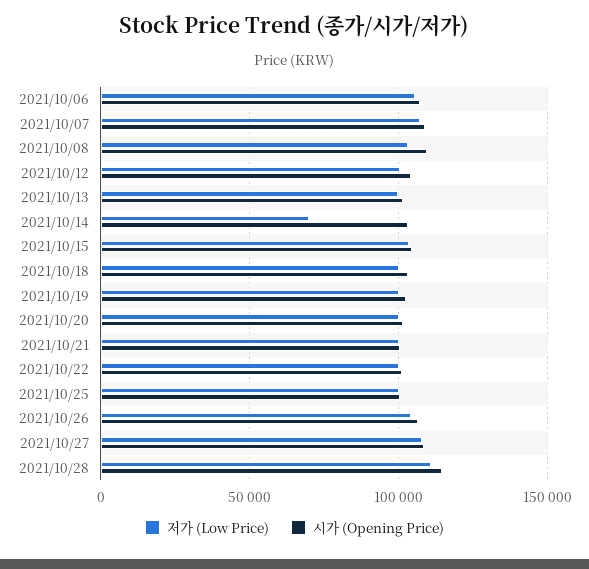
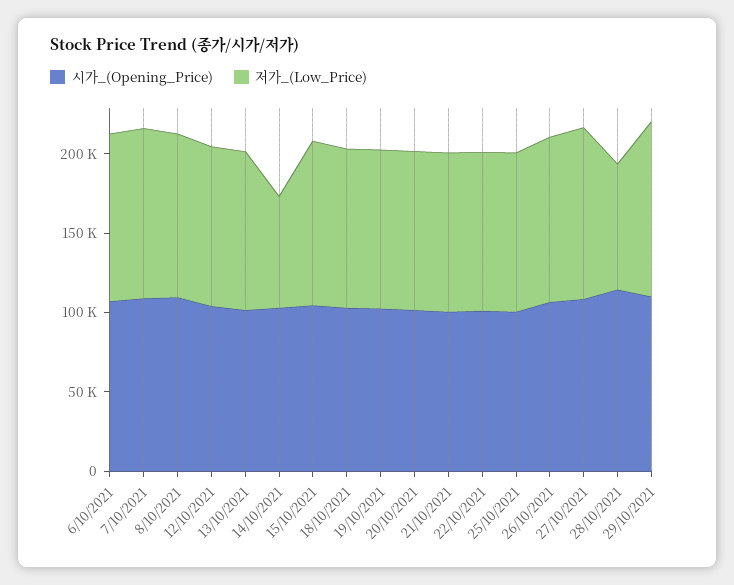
저가 (Low Price), 2021/10/28: 110000 -> 80000
시가 (Opening Price), 29/10/2021: none -> 110000
저가 (Low Price), 29/10/2021: none -> 110000

